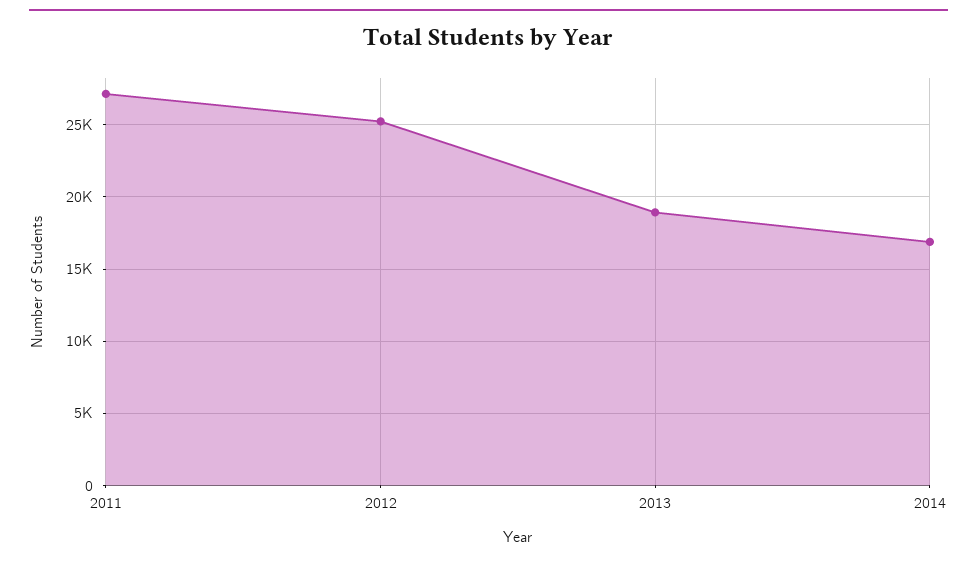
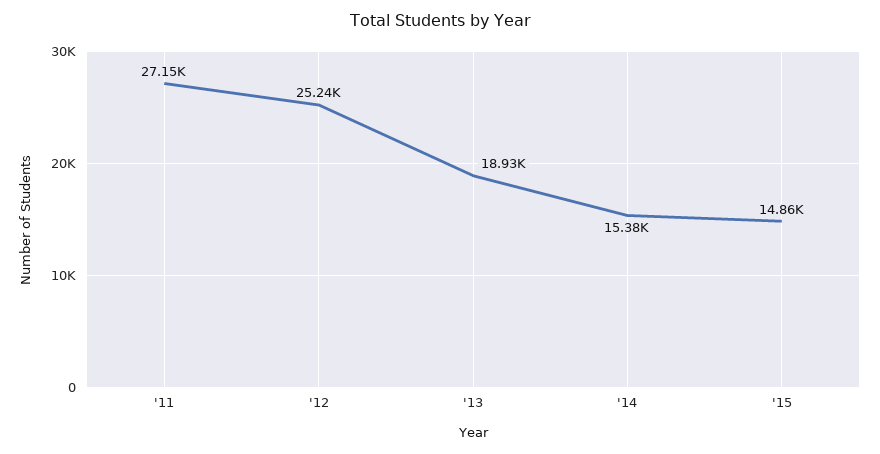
2014: 17000 -> 15380
'15: none -> 14860

